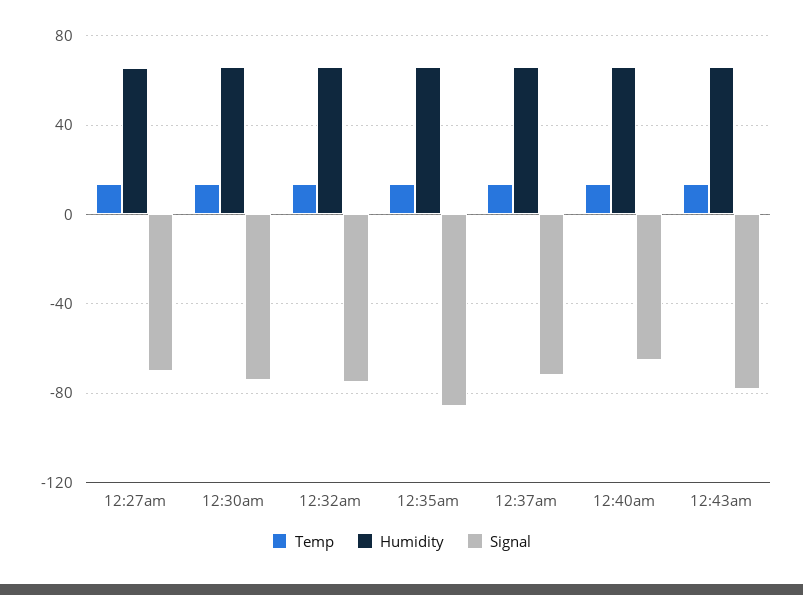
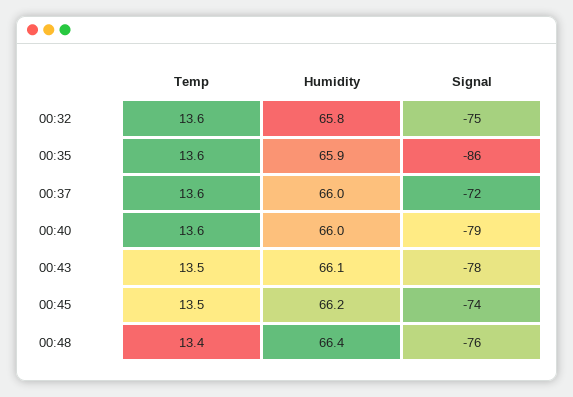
Temp, 12:27am: 15 -> none
Humidity, 12:27am: 65 -> none
Signal, 12:27am: -70 -> none
Temp, 12:30am: 15 -> none
Humidity, 12:30am: 65 -> none
Signal, 12:30am: -75 -> none
Signal, 12:40am: -65 -> -79
Temp, 00:45: none -> 13.5
Humidity, 00:45: none -> 66.2
Signal, 00:45: none -> -74
Temp, 00:48: none -> 13.4
Humidity, 00:48: none -> 66.4
Signal, 00:48: none -> -76

